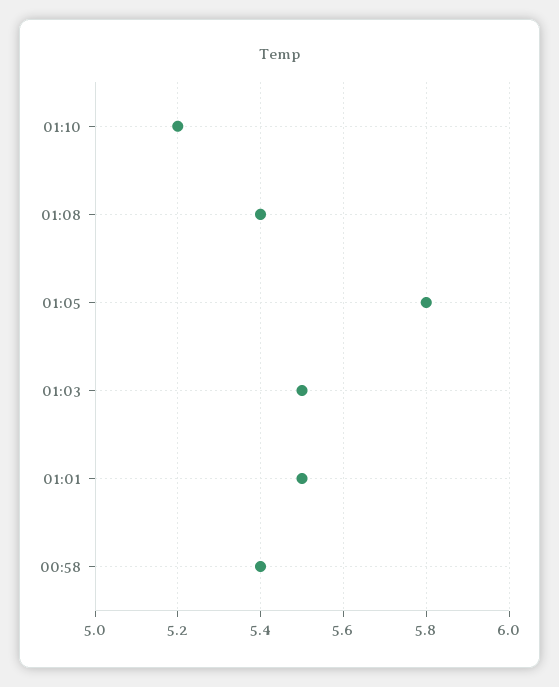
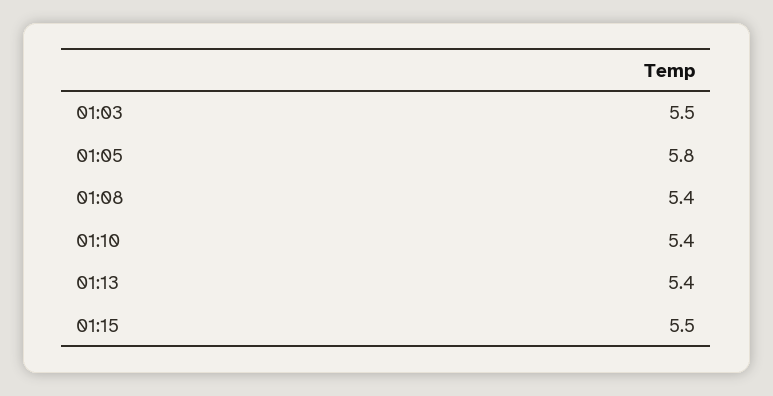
01:10: 5.2 -> 5.4
01:01: 5.5 -> none
00:58: 5.4 -> none
01:13: none -> 5.4
01:15: none -> 5.5

